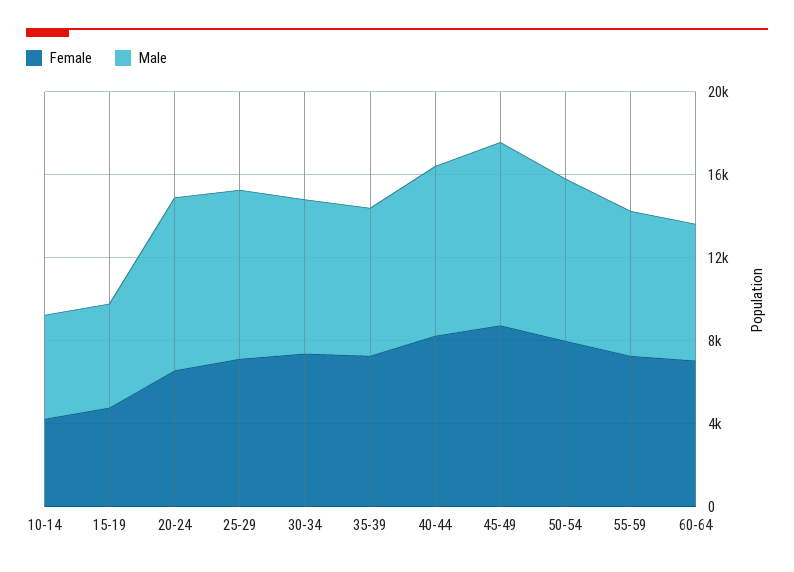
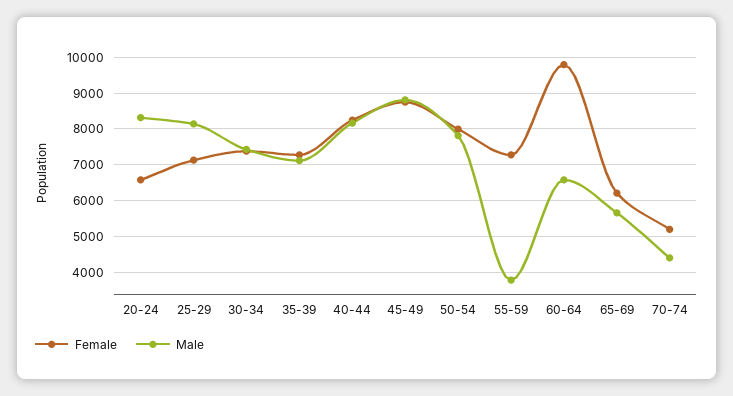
Female, 10-14: 4000 -> none
Male, 10-14: 5000 -> none
Female, 15-19: 5000 -> none
Male, 15-19: 5000 -> none
Male, 55-59: 7000 -> 3800
Female, 60-64: 7000 -> 9800
Female, 65-69: none -> 6200
Male, 65-69: none -> 5600
Female, 70-74: none -> 5200
Male, 70-74: none -> 4400

